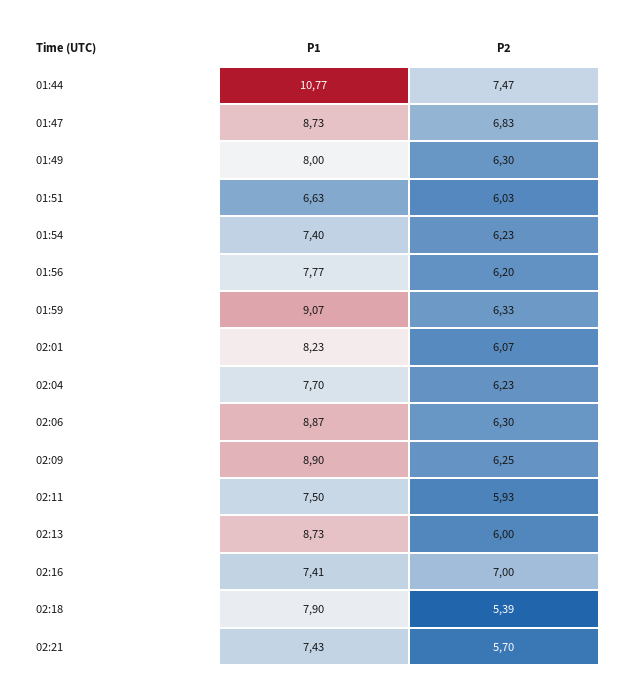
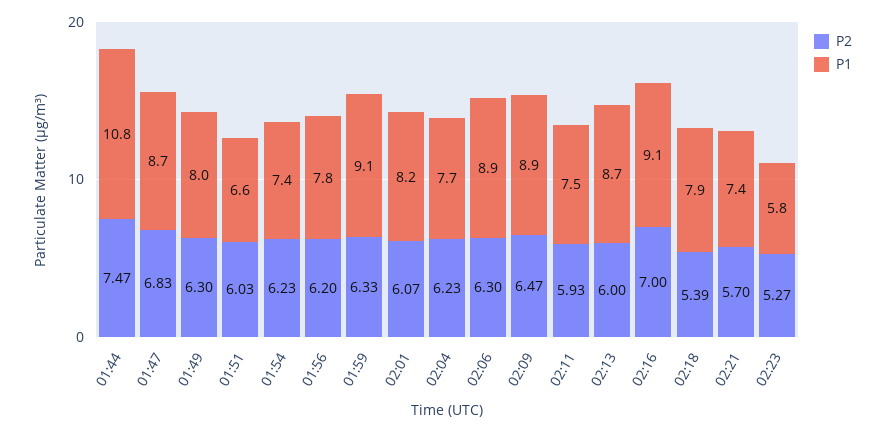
P2, 02:09: 6.25 -> 6.47
P1, 02:16: 7.41 -> 9.1
P2, 02:23: none -> 5.27
P1, 02:23: none -> 5.8

